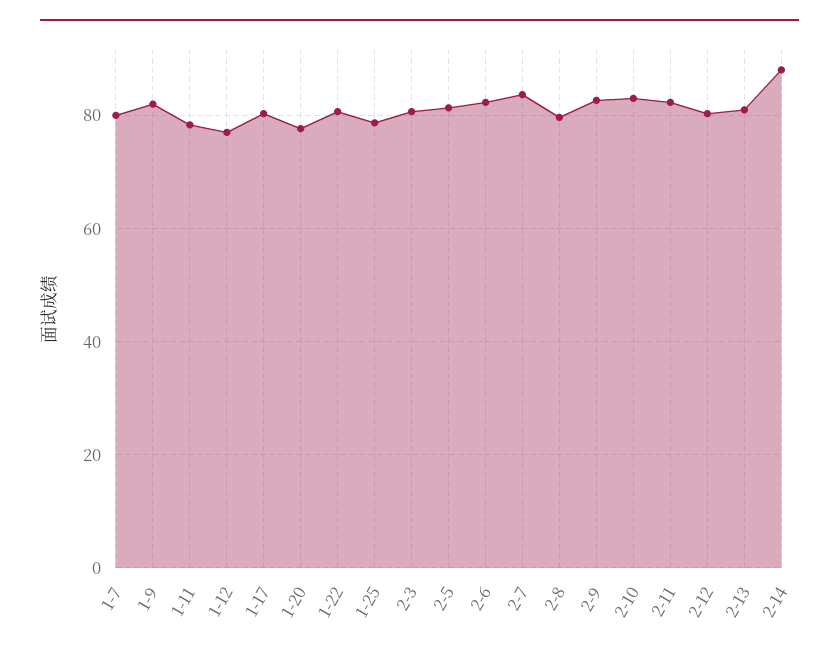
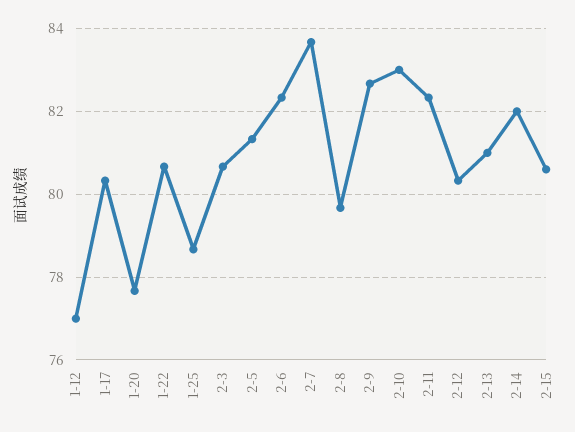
1-7: 80 -> none
1-9: 82 -> none
1-11: 78 -> none
2-14: 88 -> 82
2-15: none -> 80.6

